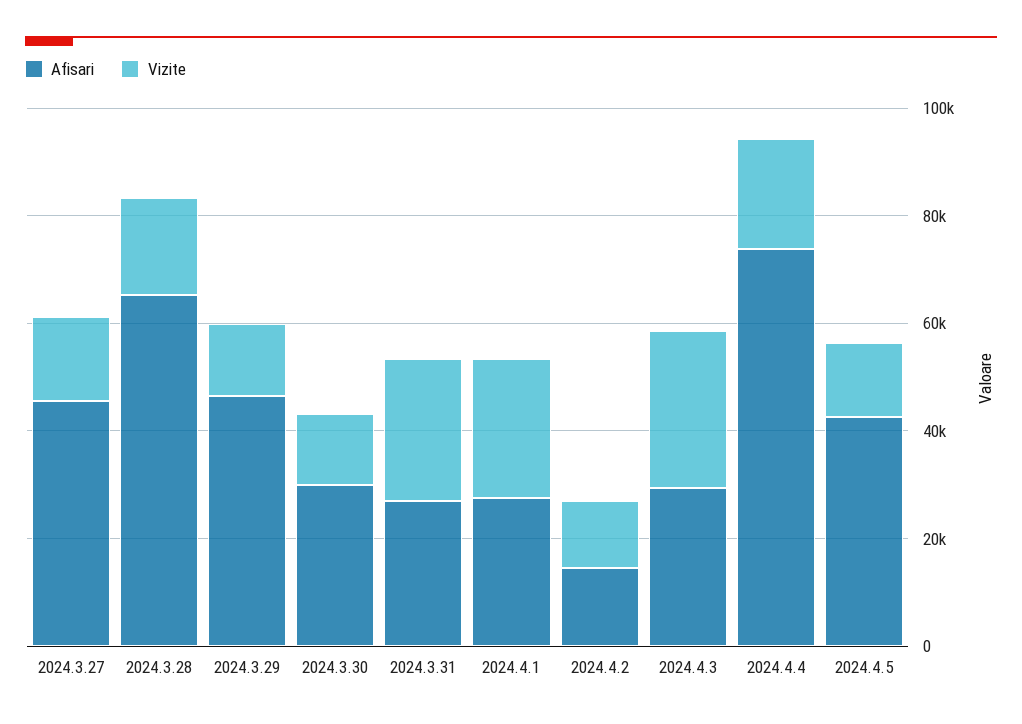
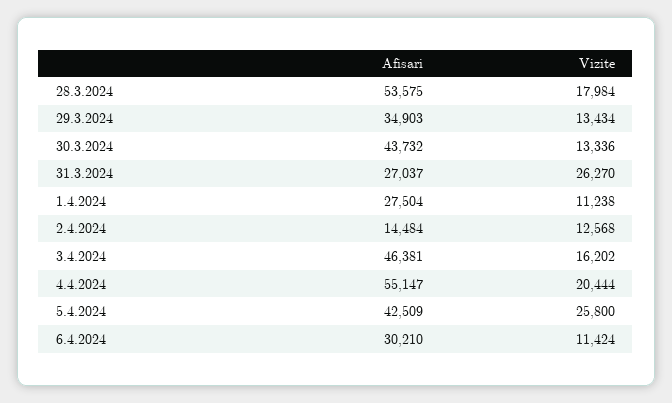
Afisari, 2024.3.27: 45000 -> none
Vizite, 2024.3.27: 15000 -> none
Afisari, 2024.3.28: 65000 -> 53575
Afisari, 2024.3.29: 45000 -> 34903
Afisari, 2024.3.30: 30000 -> 43732
Vizite, 2024.4.1: 25000 -> 11238
Afisari, 2024.4.3: 30000 -> 46381
Vizite, 2024.4.3: 30000 -> 16202
Afisari, 2024.4.4: 75000 -> 55147
Vizite, 2024.4.5: 15000 -> 25800
Afisari, 6.4.2024: none -> 30210
Vizite, 6.4.2024: none -> 11424

